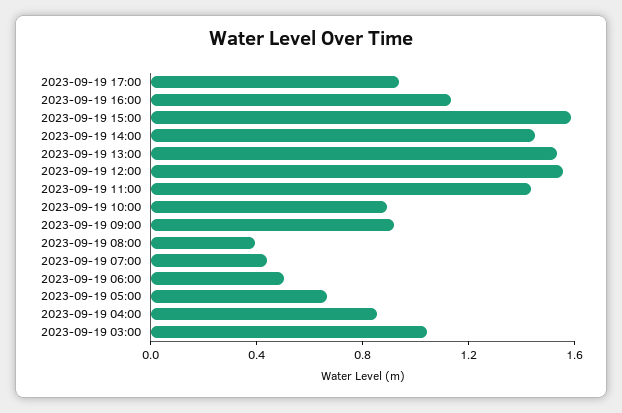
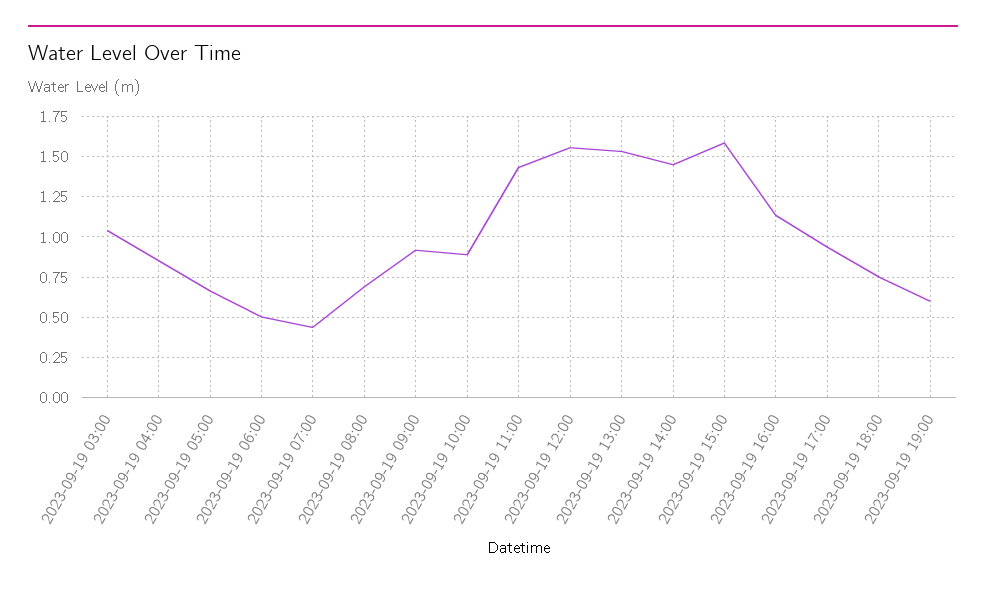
2023-09-19 08:00: 0.4 -> 0.7
2023-09-19 18:00: none -> 0.75
2023-09-19 19:00: none -> 0.6

